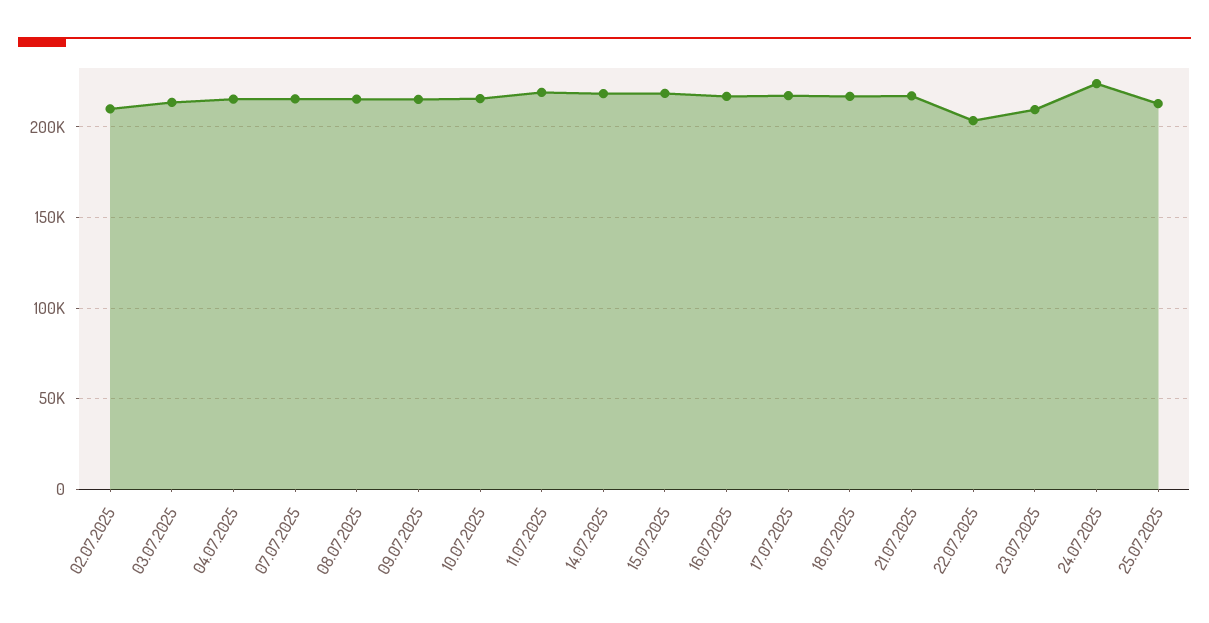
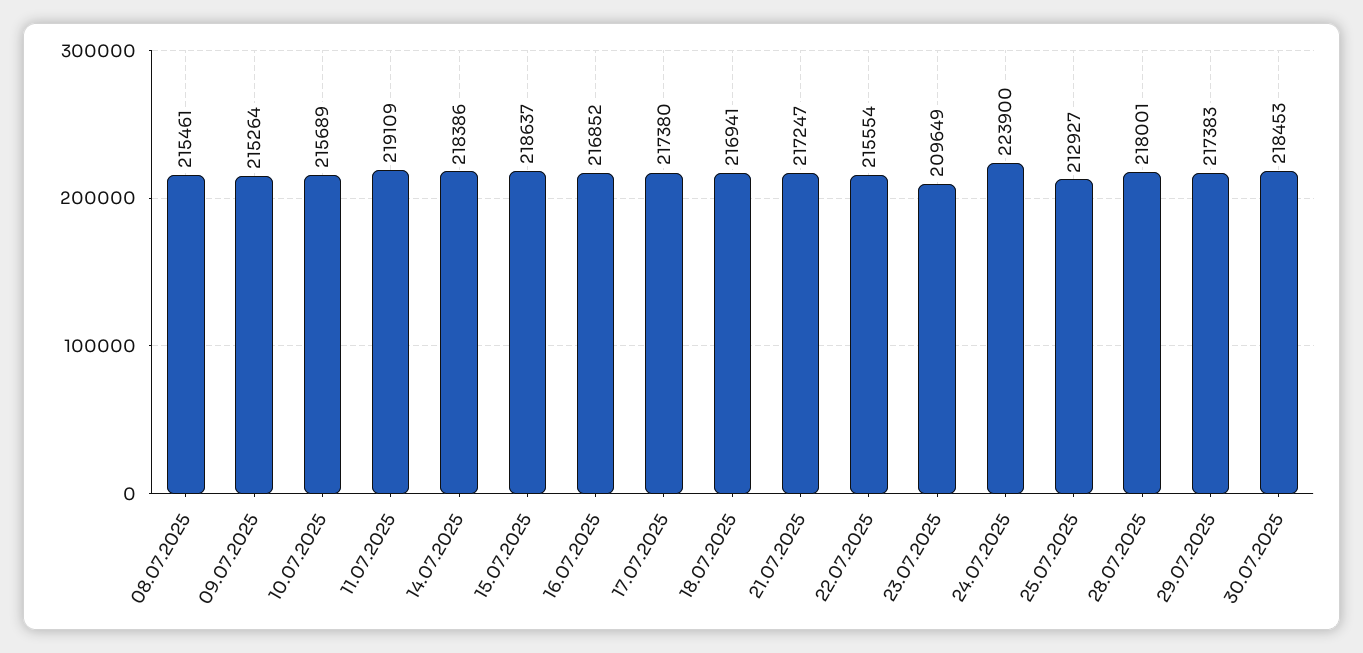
02.07.2025: 210000 -> none
03.07.2025: 215000 -> none
04.07.2025: 215000 -> none
07.07.2025: 215000 -> none
22.07.2025: 205000 -> 215554
28.07.2025: none -> 218001
29.07.2025: none -> 217383
30.07.2025: none -> 218453

